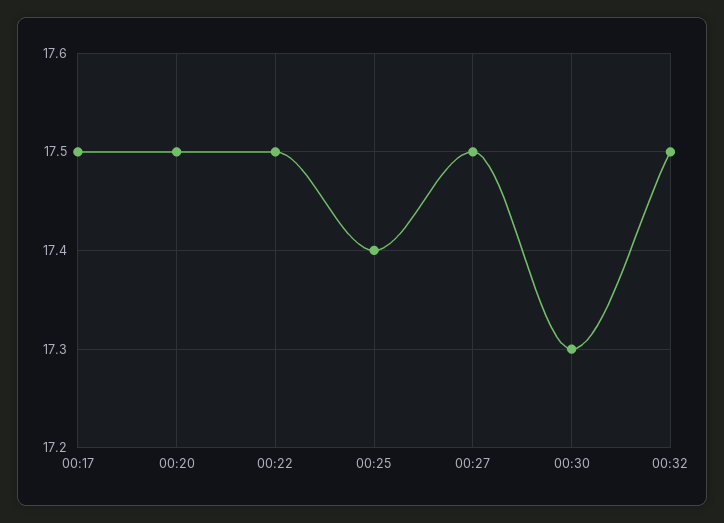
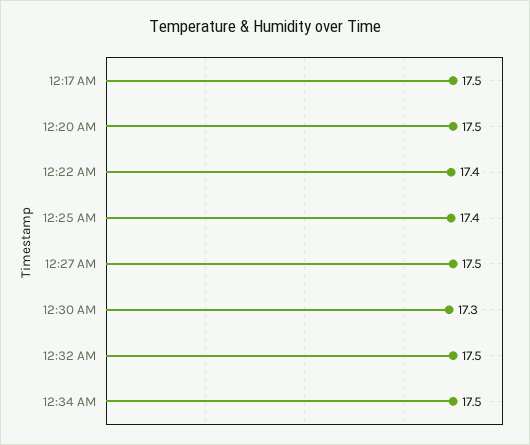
00:22: 17.5 -> 17.4
12:34 AM: none -> 17.5

